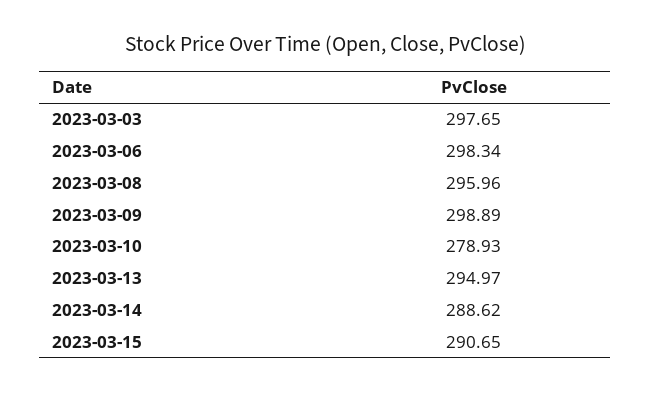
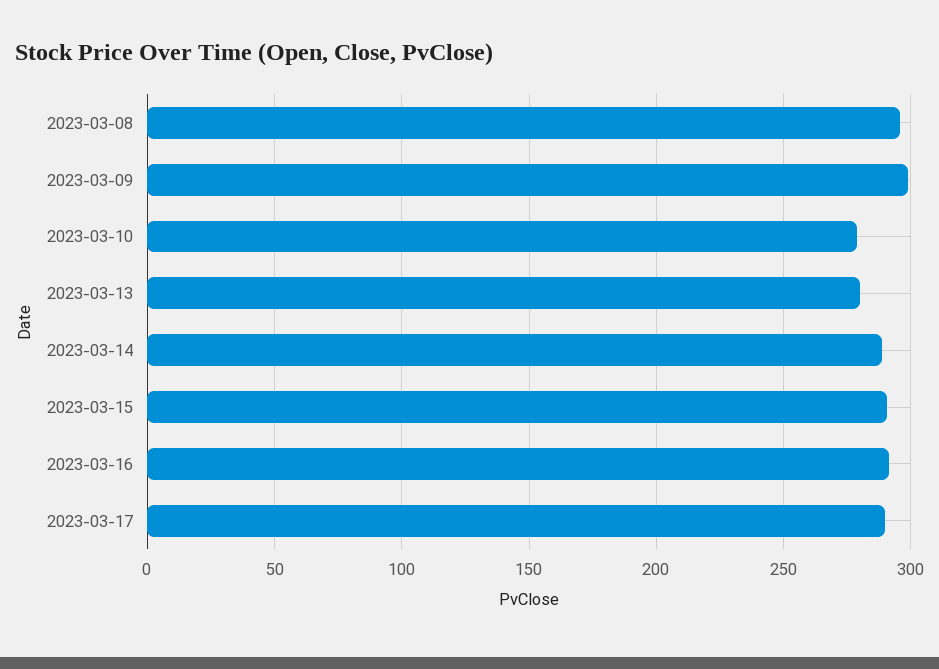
2023-03-03: 297.65 -> none
2023-03-06: 298.34 -> none
2023-03-13: 294.97 -> 280
2023-03-16: none -> 290
2023-03-17: none -> 290

